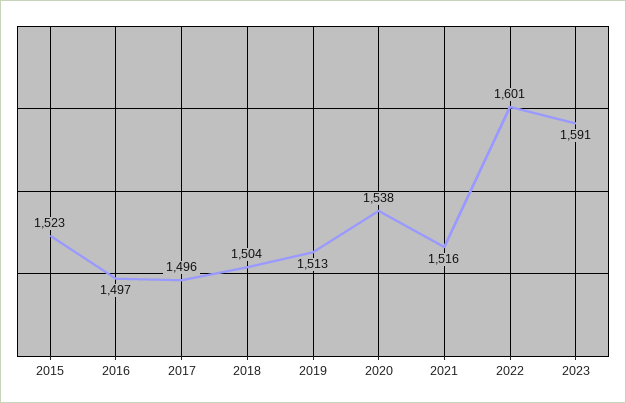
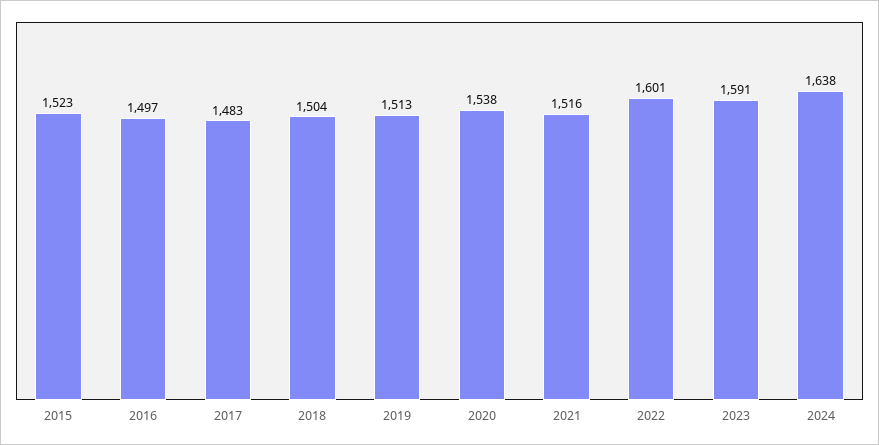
2017: 1496 -> 1483
2024: none -> 1638

